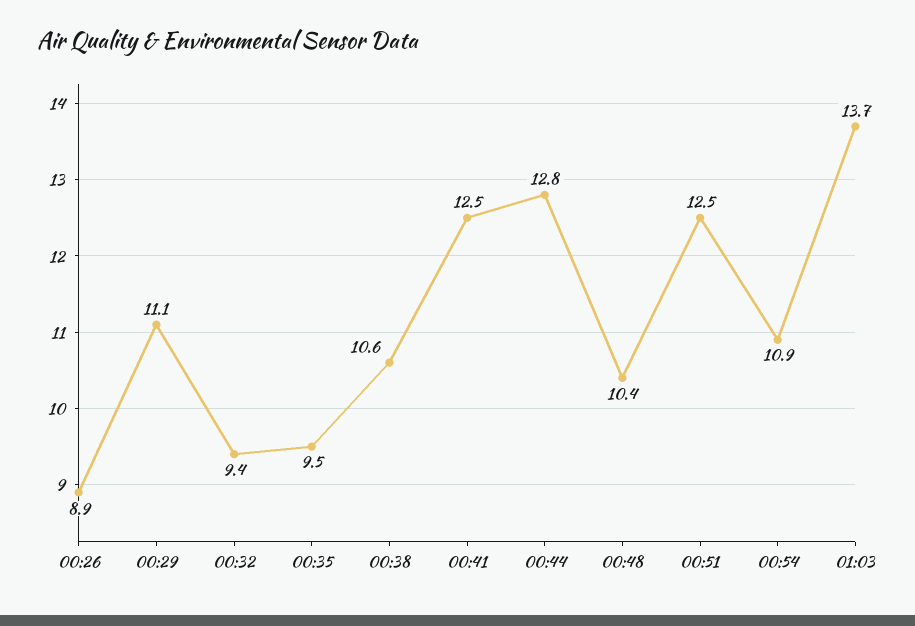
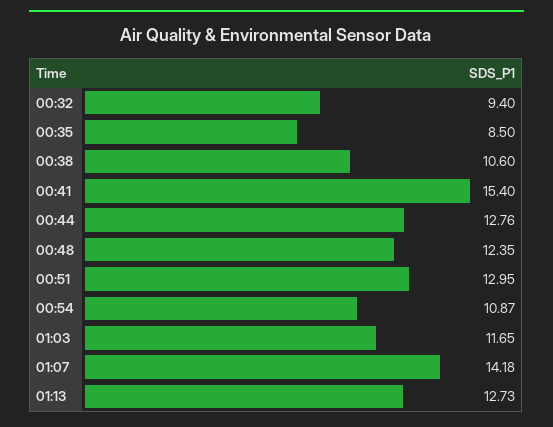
00:26: 8.9 -> none
00:29: 11.1 -> none
00:35: 9.5 -> 8.5
00:41: 12.5 -> 15.4
00:48: 10.4 -> 12.35
00:51: 12.5 -> 12.95
01:03: 13.7 -> 11.65
01:07: none -> 14.18
01:13: none -> 12.73

